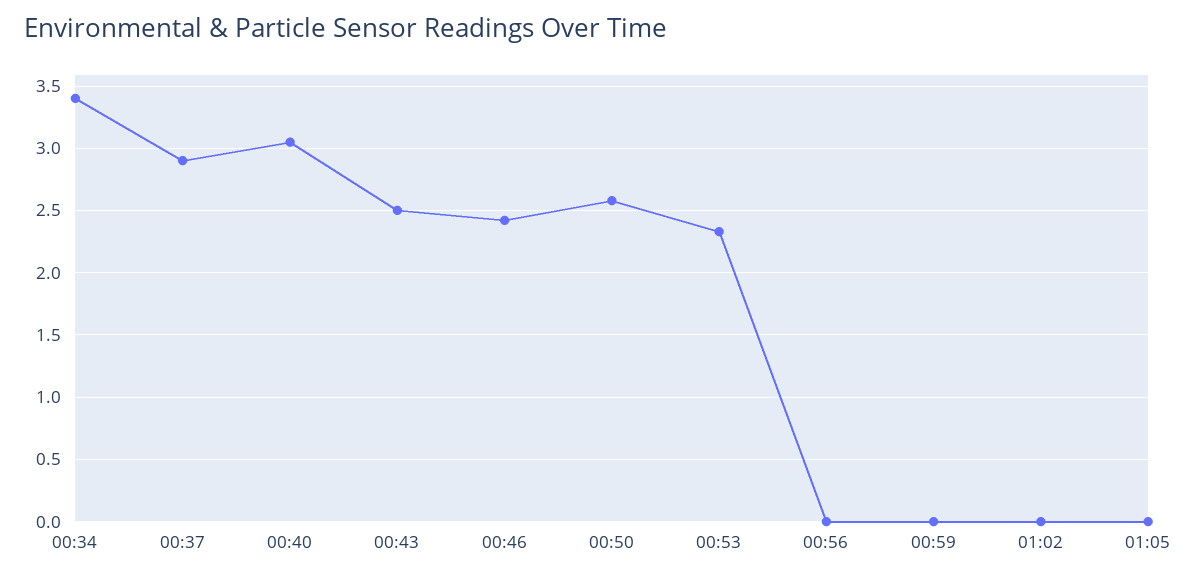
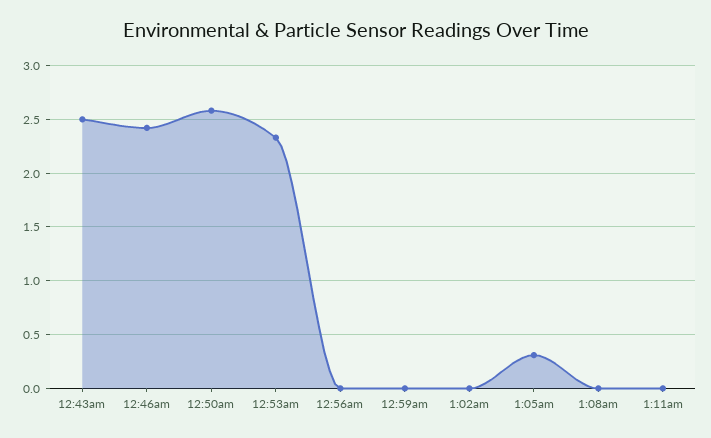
00:34: 3.4 -> none
00:37: 2.9 -> none
00:40: 3.05 -> none
01:05: 0 -> 0.3
1:08am: none -> 0
1:11am: none -> 0

